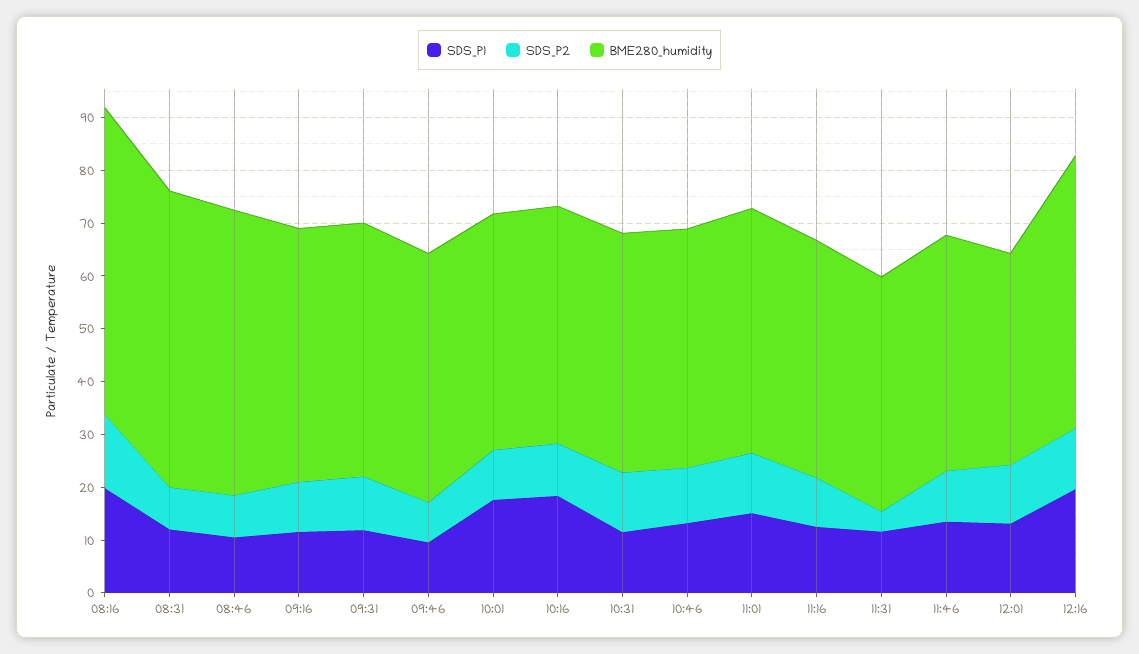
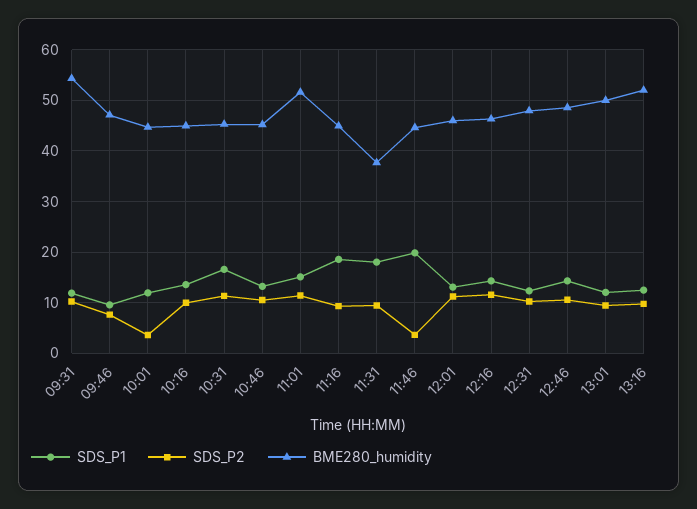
SDS_P1, 08:16: 20 -> none
SDS_P2, 08:16: 14 -> none
BME280_humidity, 08:16: 58 -> none
SDS_P1, 08:31: 12 -> none
SDS_P2, 08:31: 8 -> none
BME280_humidity, 08:31: 56 -> none
SDS_P1, 08:46: 10 -> none
SDS_P2, 08:46: 8 -> none
BME280_humidity, 08:46: 54 -> none
SDS_P1, 09:16: 12 -> none
SDS_P2, 09:16: 10 -> none
BME280_humidity, 09:16: 48 -> none
BME280_humidity, 09:31: 48 -> 54
SDS_P1, 10:01: 18 -> 12
SDS_P2, 10:01: 10 -> 4
SDS_P1, 10:16: 18 -> 14
SDS_P1, 10:31: 12 -> 16
BME280_humidity, 11:01: 46 -> 52
SDS_P1, 11:16: 12 -> 18
SDS_P1, 11:31: 12 -> 18
SDS_P2, 11:31: 4 -> 10
BME280_humidity, 11:31: 44 -> 38
SDS_P1, 11:46: 14 -> 20
SDS_P2, 11:46: 10 -> 4
BME280_humidity, 12:01: 40 -> 46
SDS_P1, 12:16: 20 -> 14
BME280_humidity, 12:16: 52 -> 46
SDS_P1, 12:31: none -> 12
SDS_P2, 12:31: none -> 10
BME280_humidity, 12:31: none -> 48
SDS_P1, 12:46: none -> 14
SDS_P2, 12:46: none -> 10
BME280_humidity, 12:46: none -> 48
SDS_P1, 13:01: none -> 12
SDS_P2, 13:01: none -> 10
BME280_humidity, 13:01: none -> 50
SDS_P1, 13:16: none -> 12
SDS_P2, 13:16: none -> 10
BME280_humidity, 13:16: none -> 52

